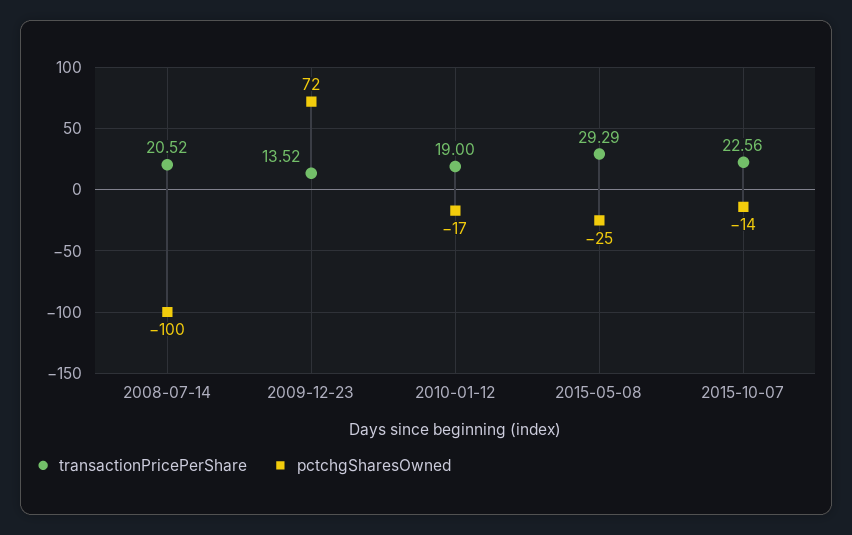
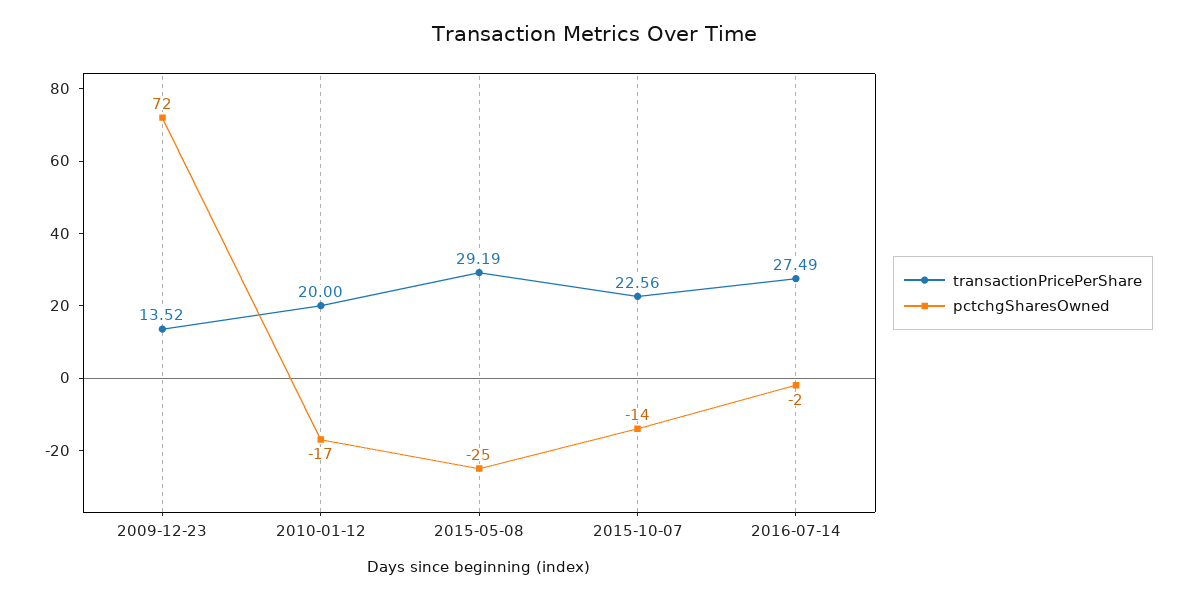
transactionPricePerShare, 2008-07-14: 20.52 -> none
pctchgSharesOwned, 2008-07-14: -100 -> none
transactionPricePerShare, 2010-01-12: 19 -> 20
transactionPricePerShare, 2015-05-08: 29.29 -> 29.19
transactionPricePerShare, 2016-07-14: none -> 27.49
pctchgSharesOwned, 2016-07-14: none -> -2

